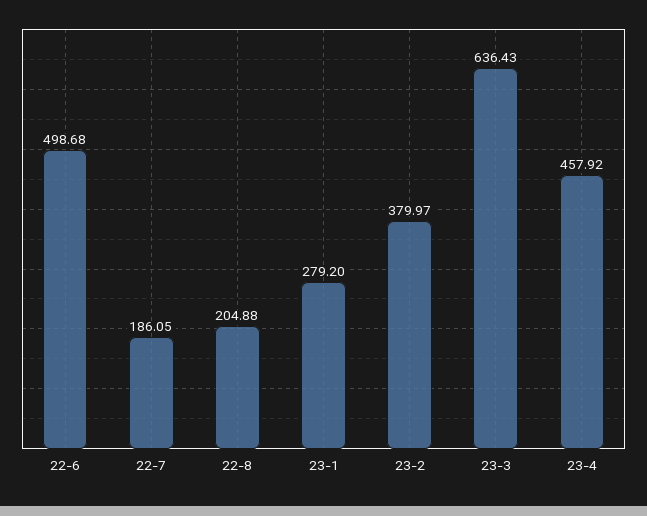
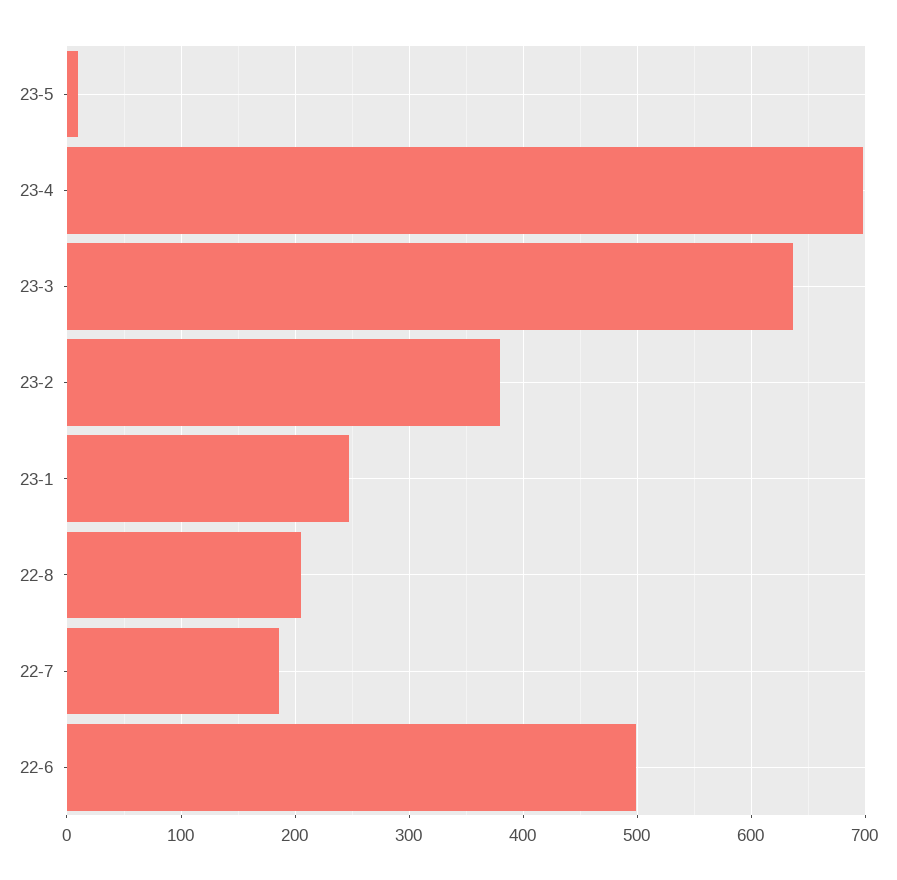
23-1: 279.2 -> 250
23-4: 457.92 -> 700
23-5: none -> 10

